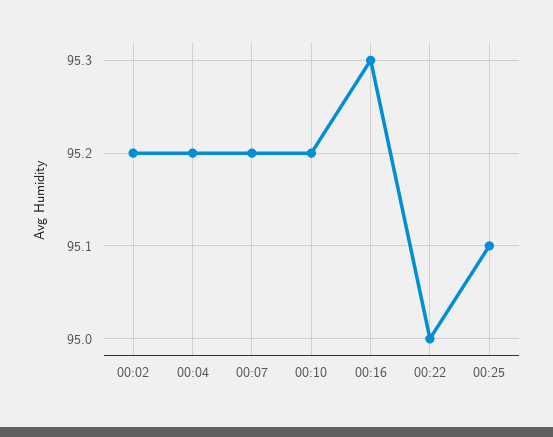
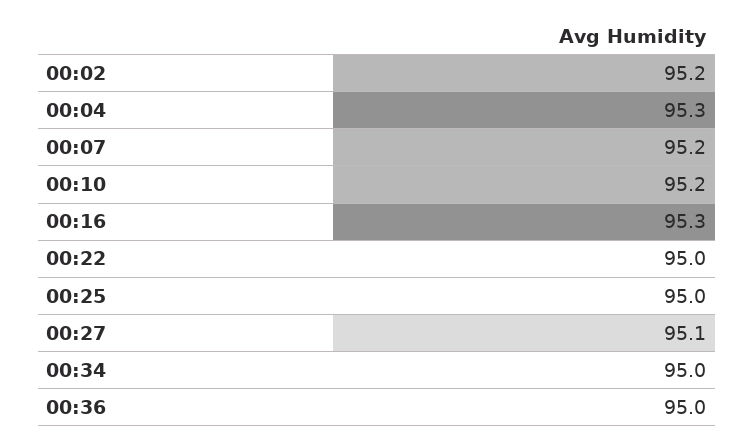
00:04: 95.2 -> 95.3
00:25: 95.1 -> 95
00:27: none -> 95.1
00:34: none -> 95
00:36: none -> 95

